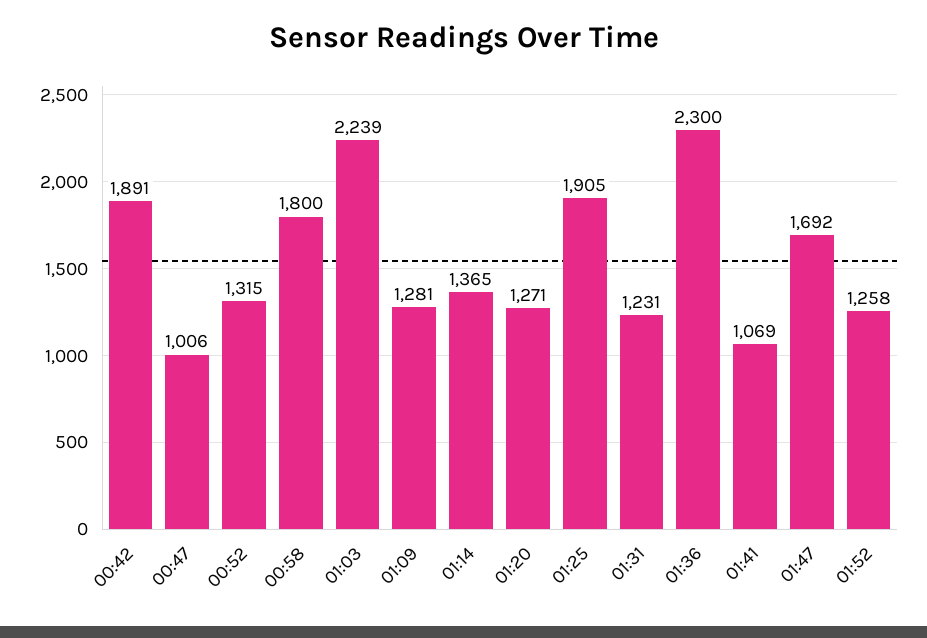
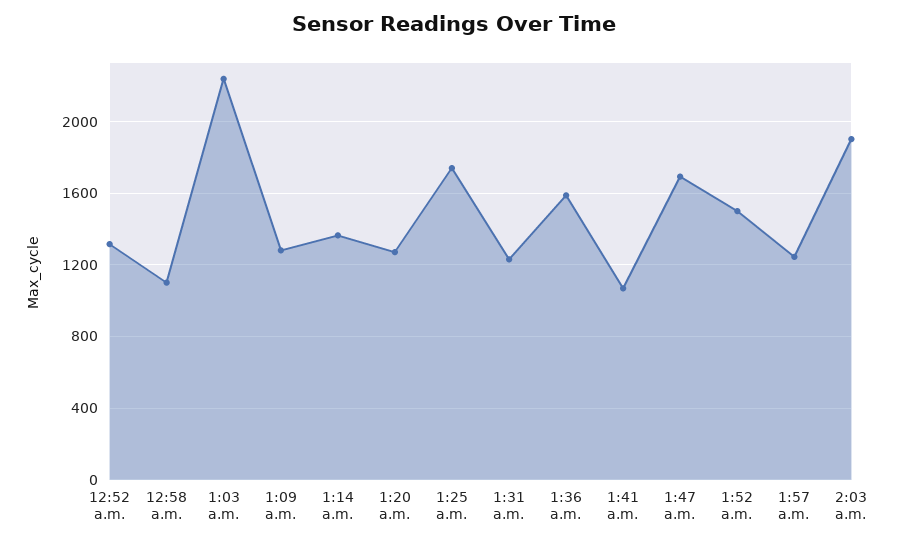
00:42: 1891 -> none
00:47: 1006 -> none
00:58: 1800 -> 1100
01:25: 1905 -> 1750
01:36: 2300 -> 1600
01:52: 1258 -> 1500
1:57 a.m.: none -> 1250
2:03 a.m.: none -> 1900

